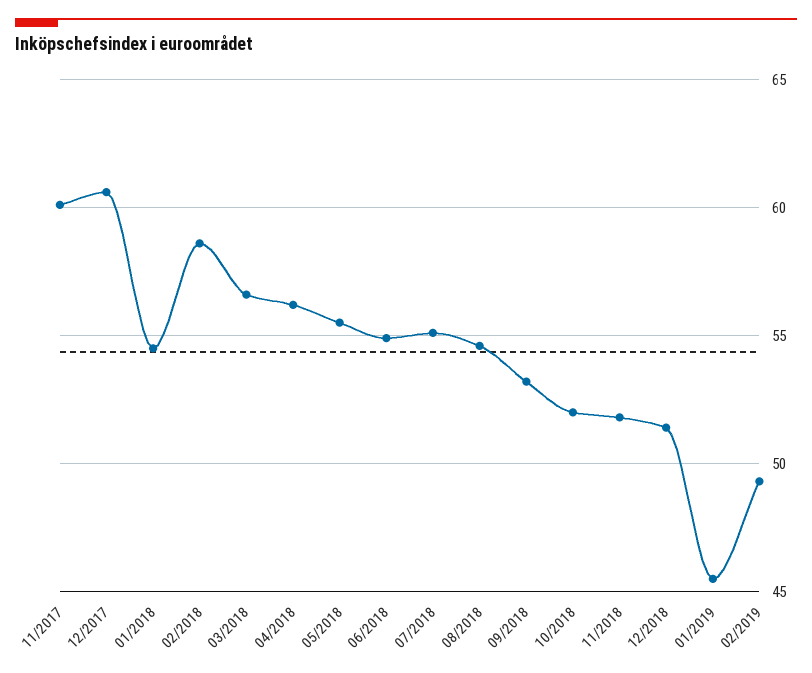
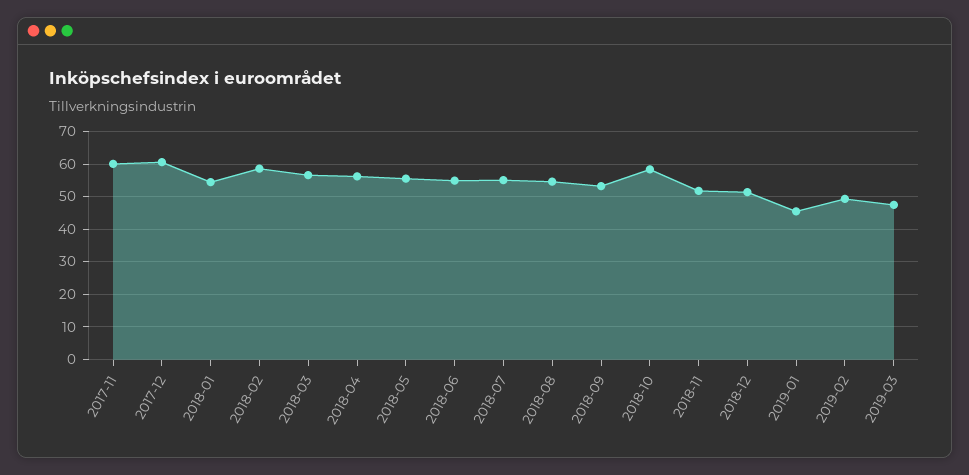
10/2018: 52 -> 58
2019-03: none -> 48

